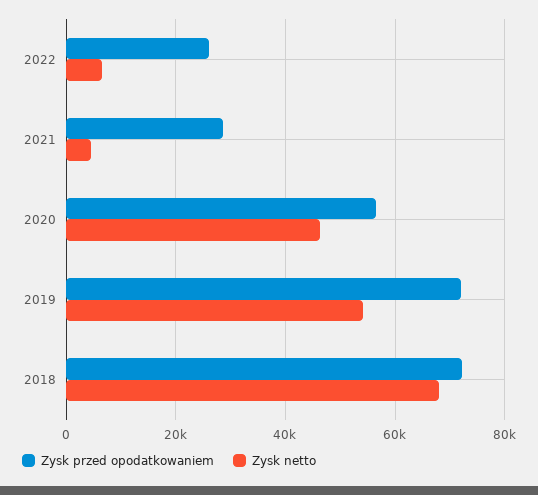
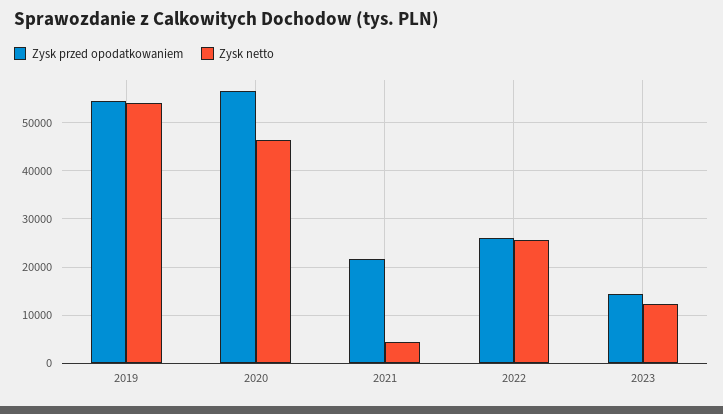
Zysk netto, 2022: 6000 -> 26000
Zysk przed opodatkowaniem, 2021: 28000 -> 22000
Zysk przed opodatkowaniem, 2019: 72000 -> 54000
Zysk przed opodatkowaniem, 2018: 72000 -> none
Zysk netto, 2018: 68000 -> none
Zysk przed opodatkowaniem, 2023: none -> 14000
Zysk netto, 2023: none -> 12000

